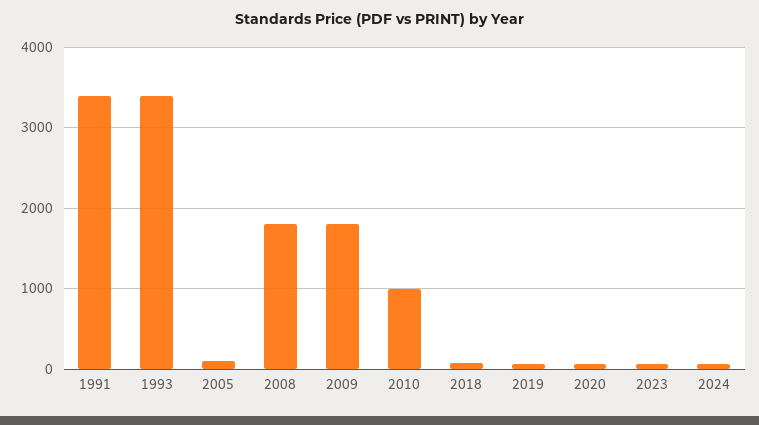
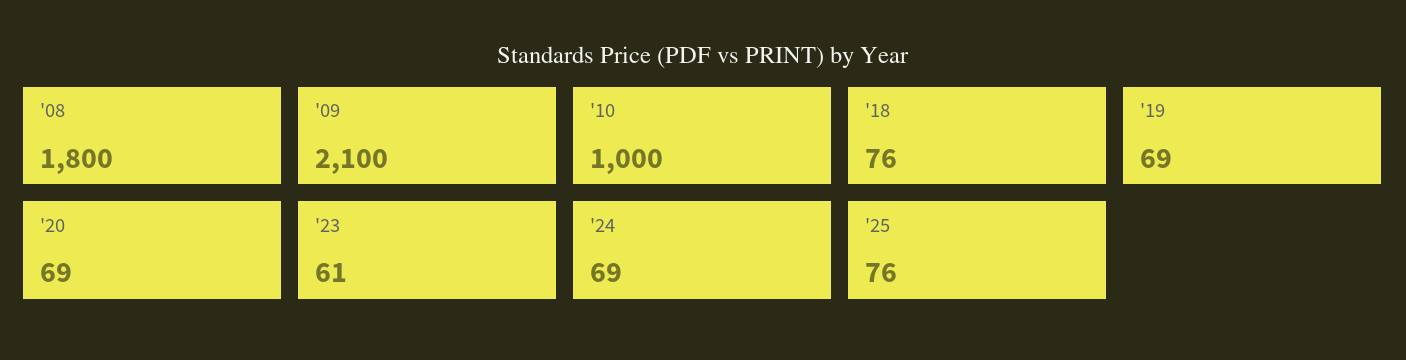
1991: 3400 -> none
1993: 3400 -> none
2005: 100 -> none
2009: 1800 -> 2100
'25: none -> 76

